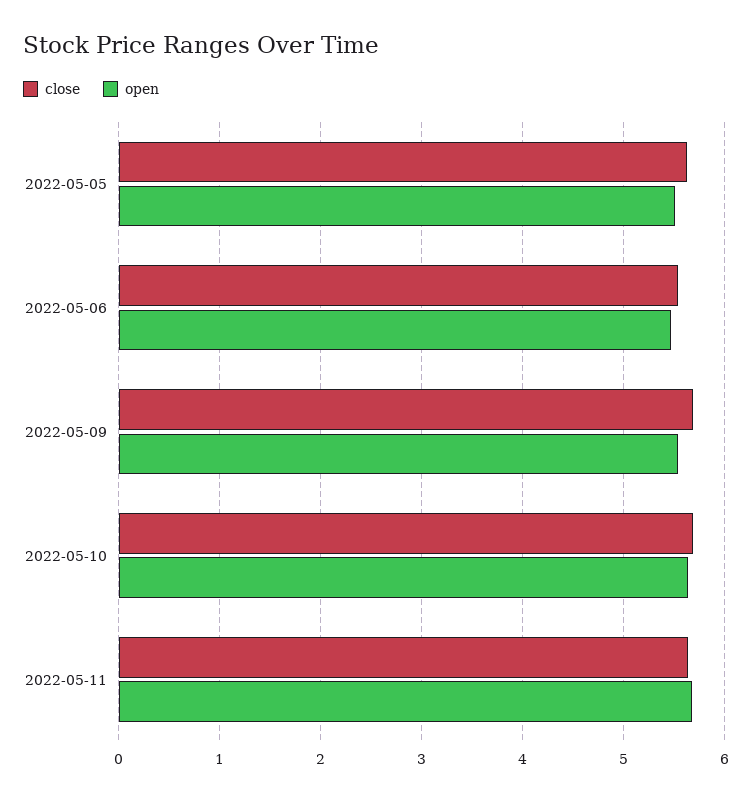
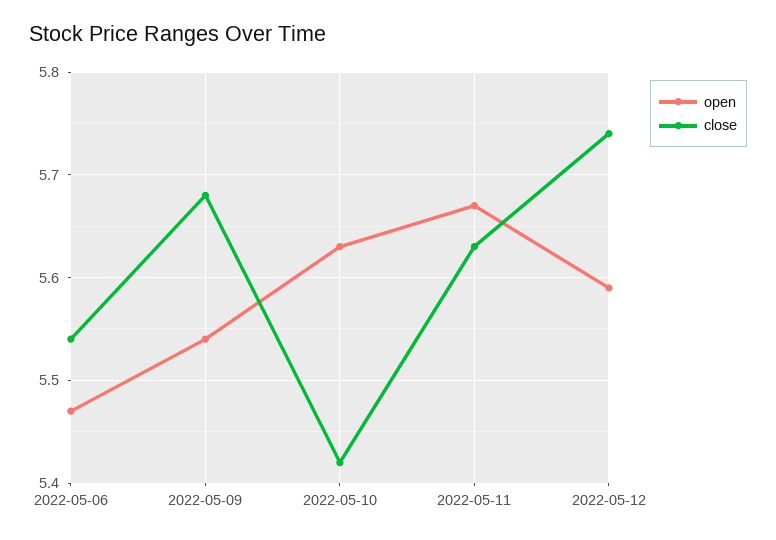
close, 2022-05-05: 5.6 -> none
open, 2022-05-05: 5.5 -> none
close, 2022-05-10: 5.7 -> 5.42
open, 2022-05-12: none -> 5.59
close, 2022-05-12: none -> 5.74

